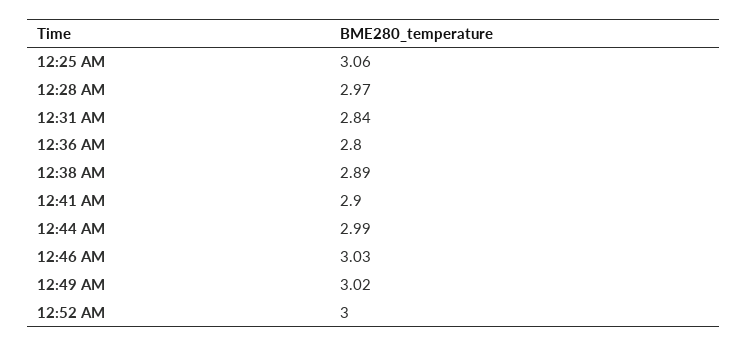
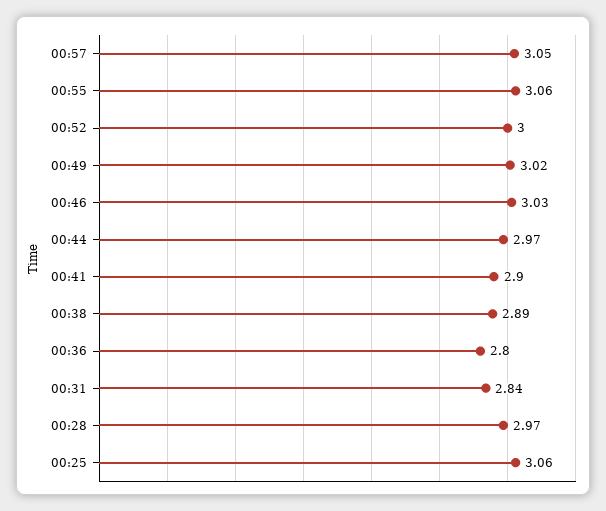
12:44 AM: 2.99 -> 2.97
00:57: none -> 3.05
00:55: none -> 3.06

